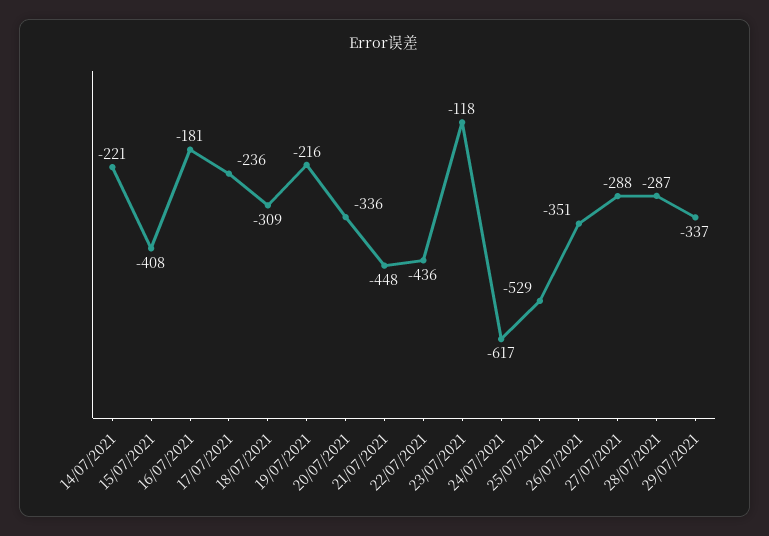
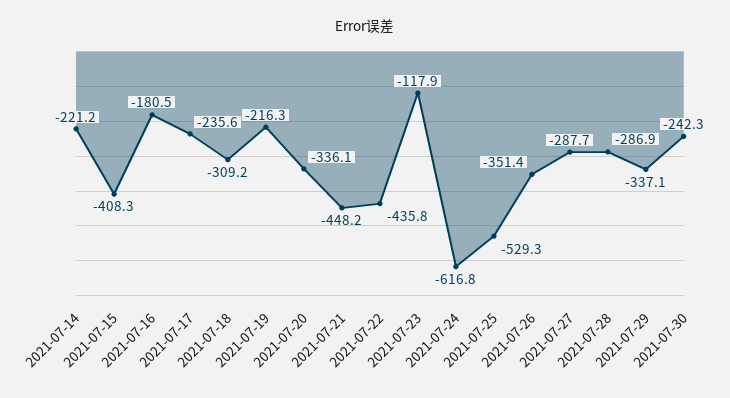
2021-07-30: none -> -242.3

